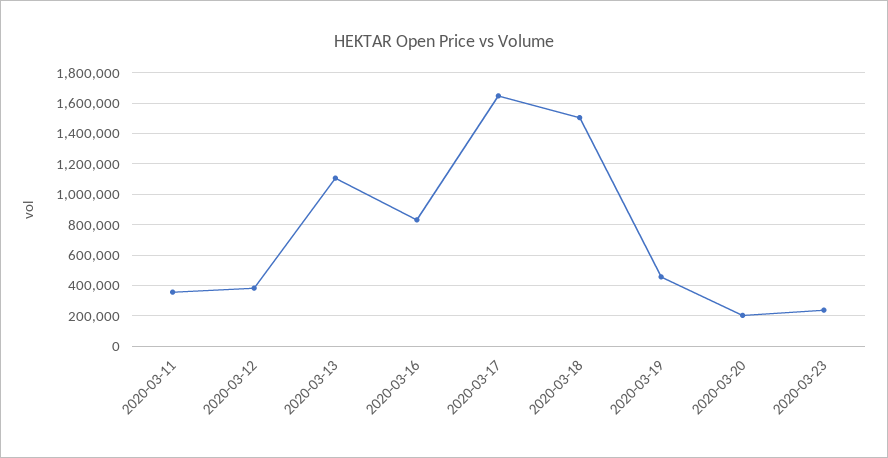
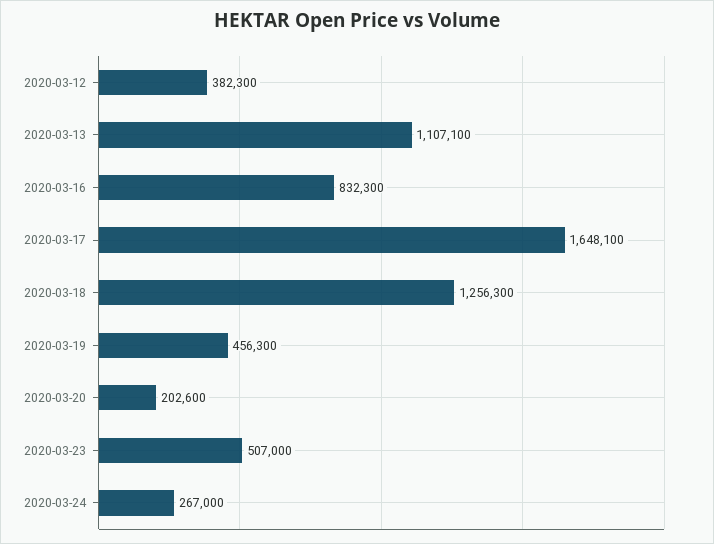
2020-03-11: 350000 -> none
2020-03-18: 1500000 -> 1256300
2020-03-23: 250000 -> 507000
2020-03-24: none -> 267000

